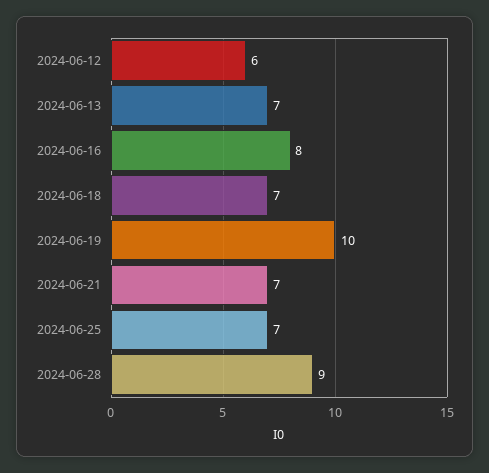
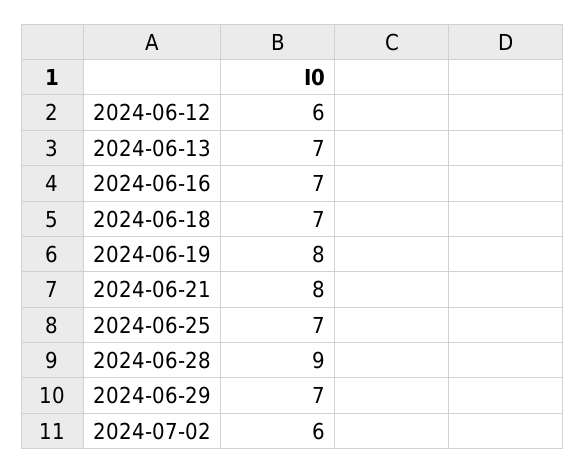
2024-06-16: 8 -> 7
2024-06-19: 10 -> 8
2024-06-21: 7 -> 8
2024-06-29: none -> 7
2024-07-02: none -> 6

